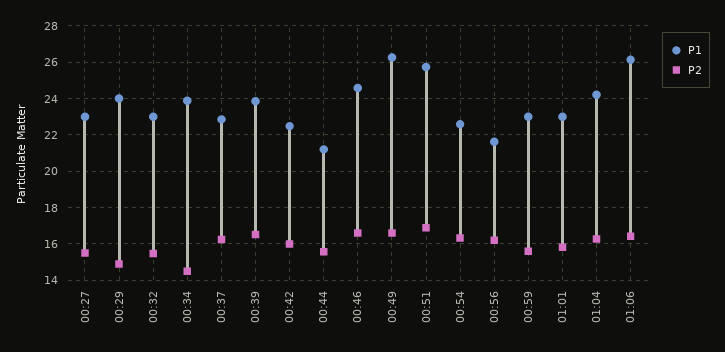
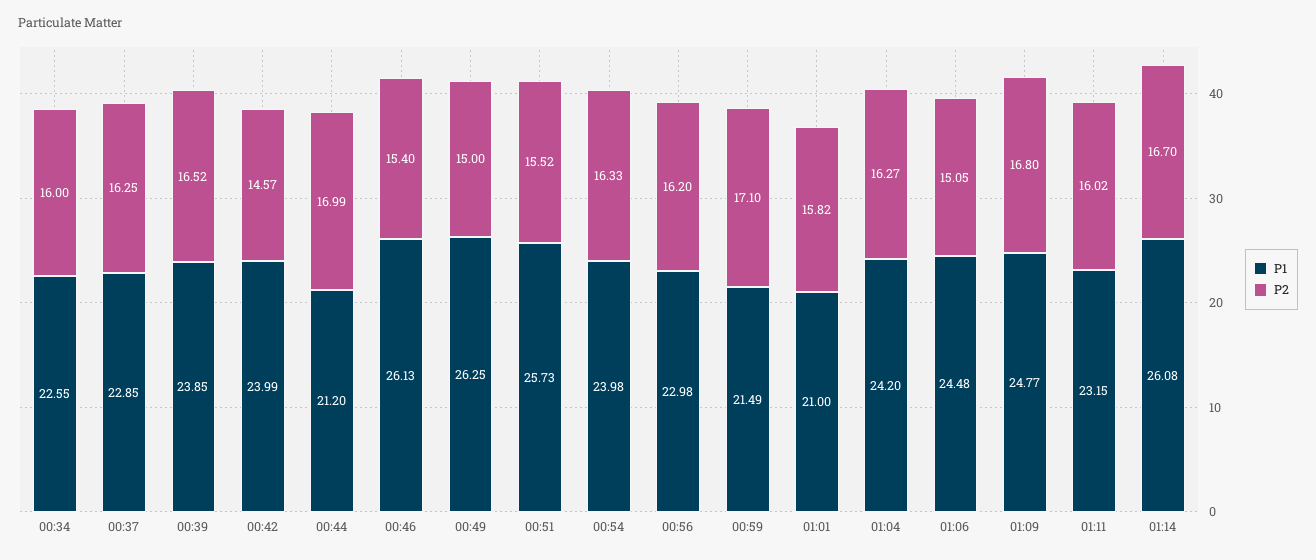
P1, 00:27: 23 -> none
P2, 00:27: 15.5 -> none
P1, 00:29: 24 -> none
P2, 00:29: 15 -> none
P1, 00:32: 23 -> none
P2, 00:32: 15.5 -> none
P1, 00:34: 24 -> 22.55
P2, 00:34: 14.5 -> 16
P1, 00:42: 22.5 -> 23.99
P2, 00:42: 16 -> 14.57
P2, 00:44: 15.5 -> 16.99
P1, 00:46: 24.5 -> 26.13
P2, 00:46: 16.5 -> 15.4
P2, 00:49: 16.5 -> 15
P2, 00:51: 17 -> 15.52
P1, 00:54: 22.5 -> 23.98
P1, 00:56: 21.5 -> 22.98
P1, 00:59: 23 -> 21.49
P2, 00:59: 15.5 -> 17.1
P1, 01:01: 23 -> 21
P1, 01:06: 26 -> 24.48
P2, 01:06: 16.5 -> 15.05
P1, 01:09: none -> 24.77
P2, 01:09: none -> 16.8
P1, 01:11: none -> 23.15
P2, 01:11: none -> 16.02
P1, 01:14: none -> 26.08
P2, 01:14: none -> 16.7

